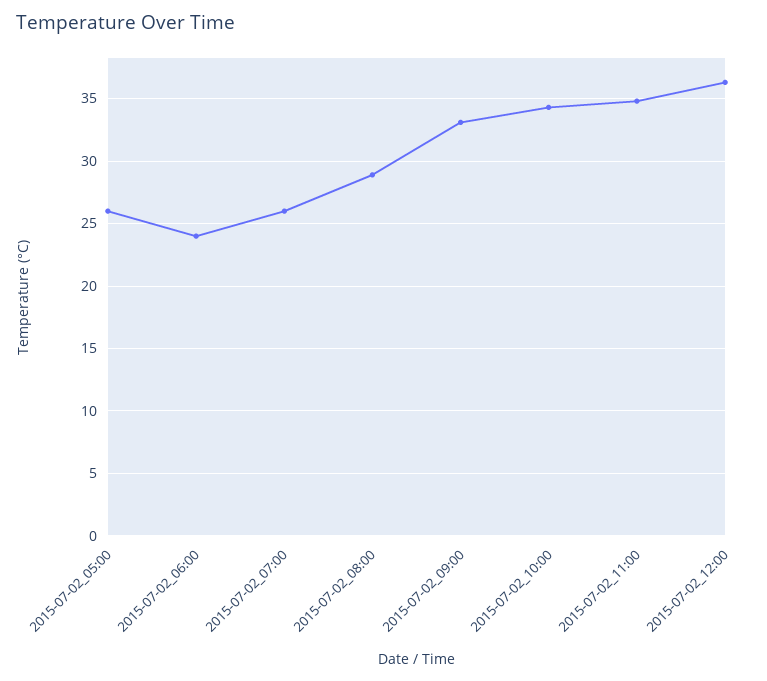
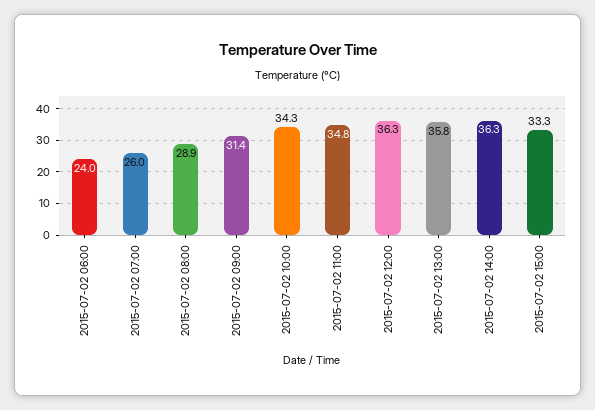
2015-07-02_05:00: 26 -> none
2015-07-02_09:00: 33 -> 31.4
2015-07-02 13:00: none -> 35.8
2015-07-02 14:00: none -> 36.3
2015-07-02 15:00: none -> 33.3

